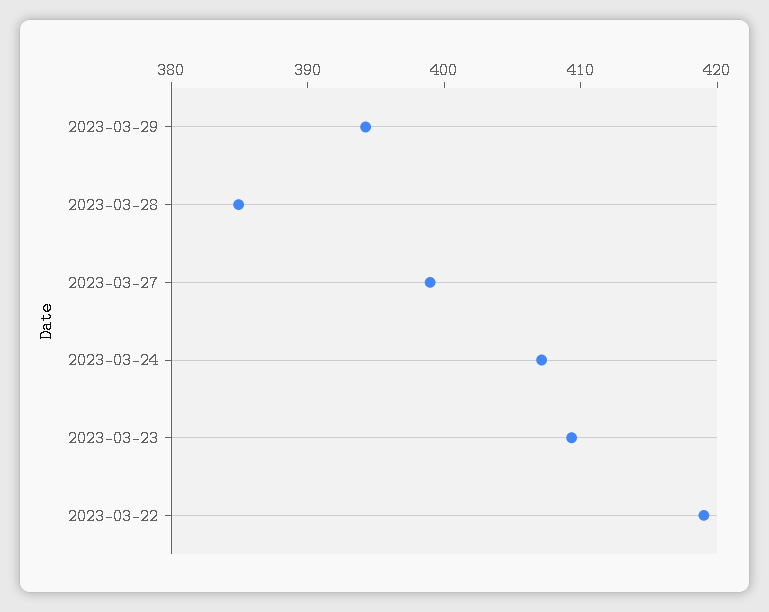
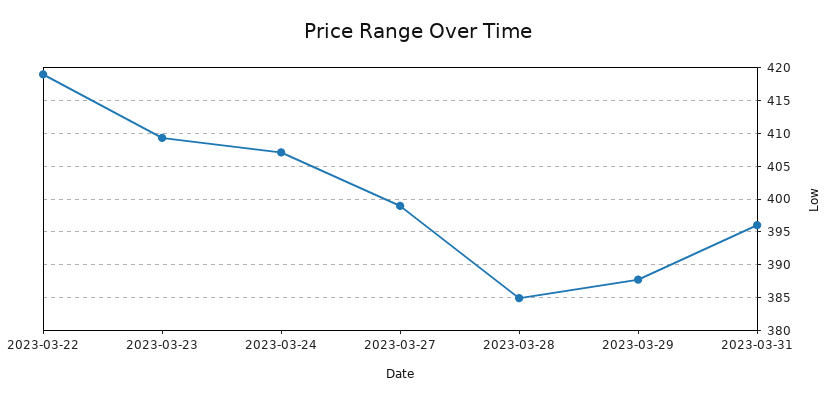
2023-03-29: 394 -> 388
2023-03-31: none -> 396

